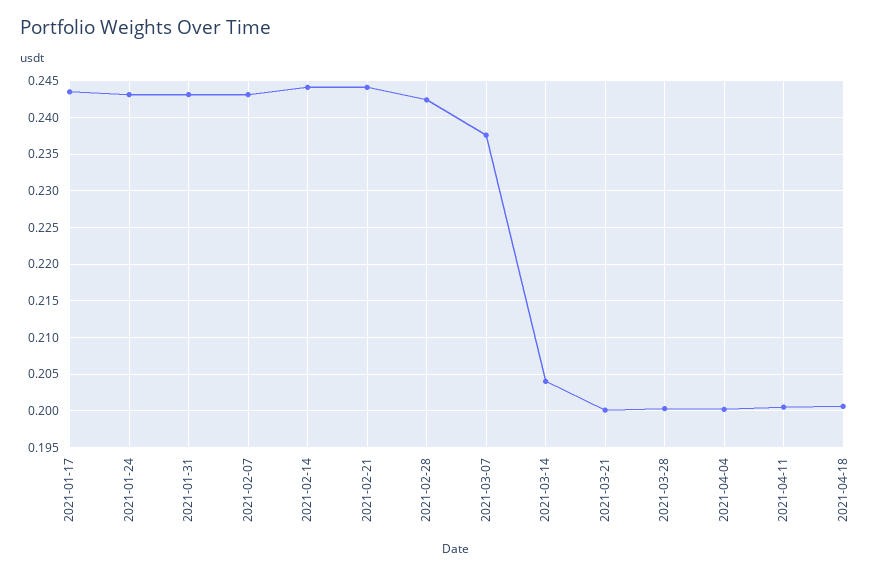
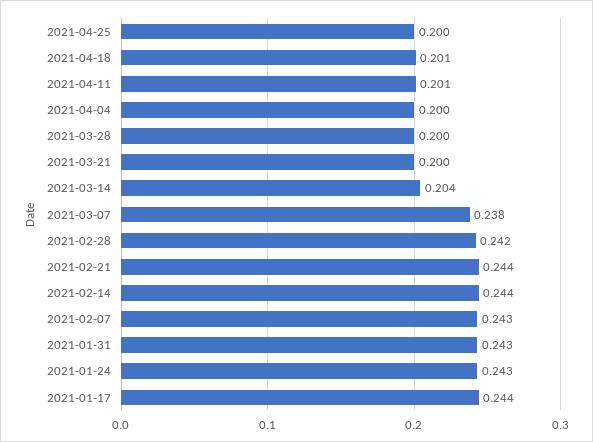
2021-04-25: none -> 0.2

